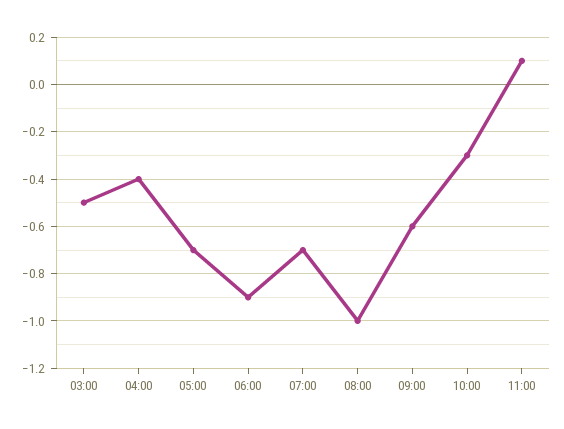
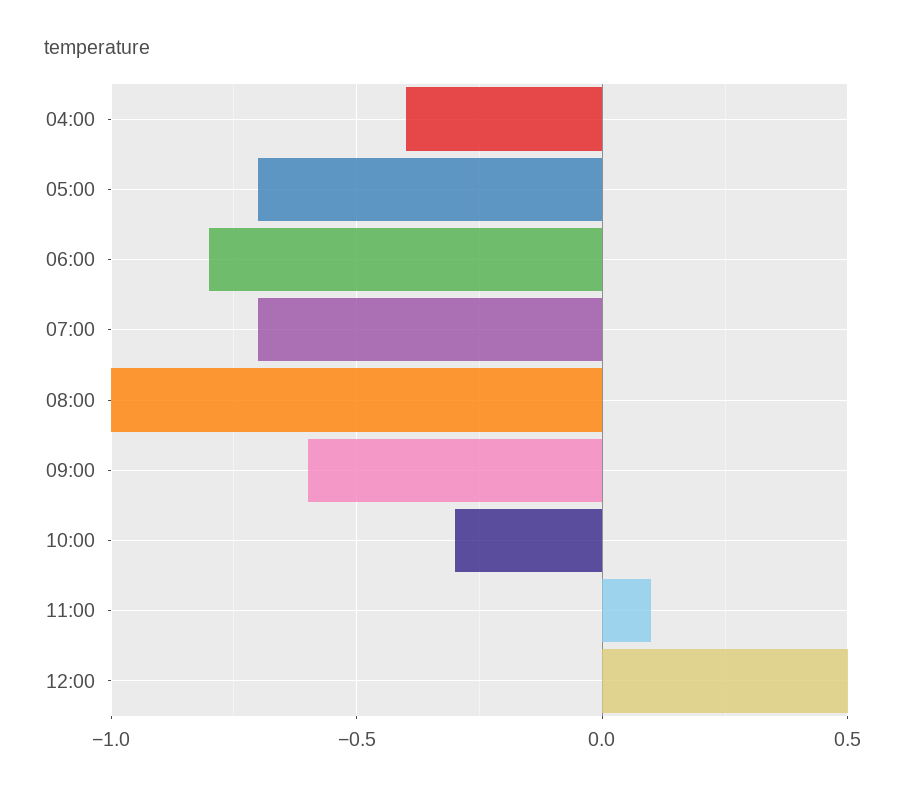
03:00: -0.5 -> none
06:00: -0.9 -> -0.8
12:00: none -> 0.5

